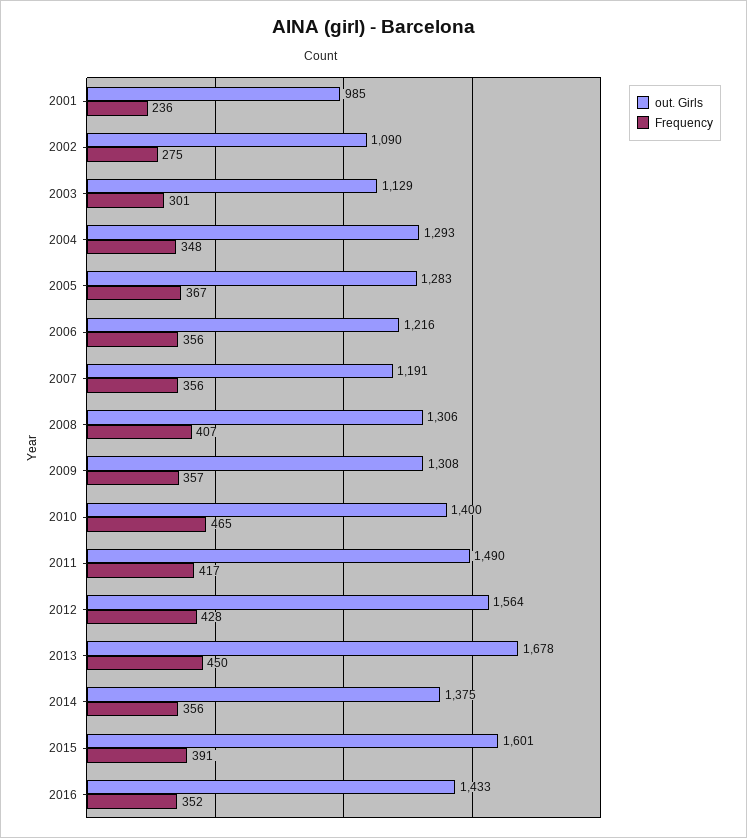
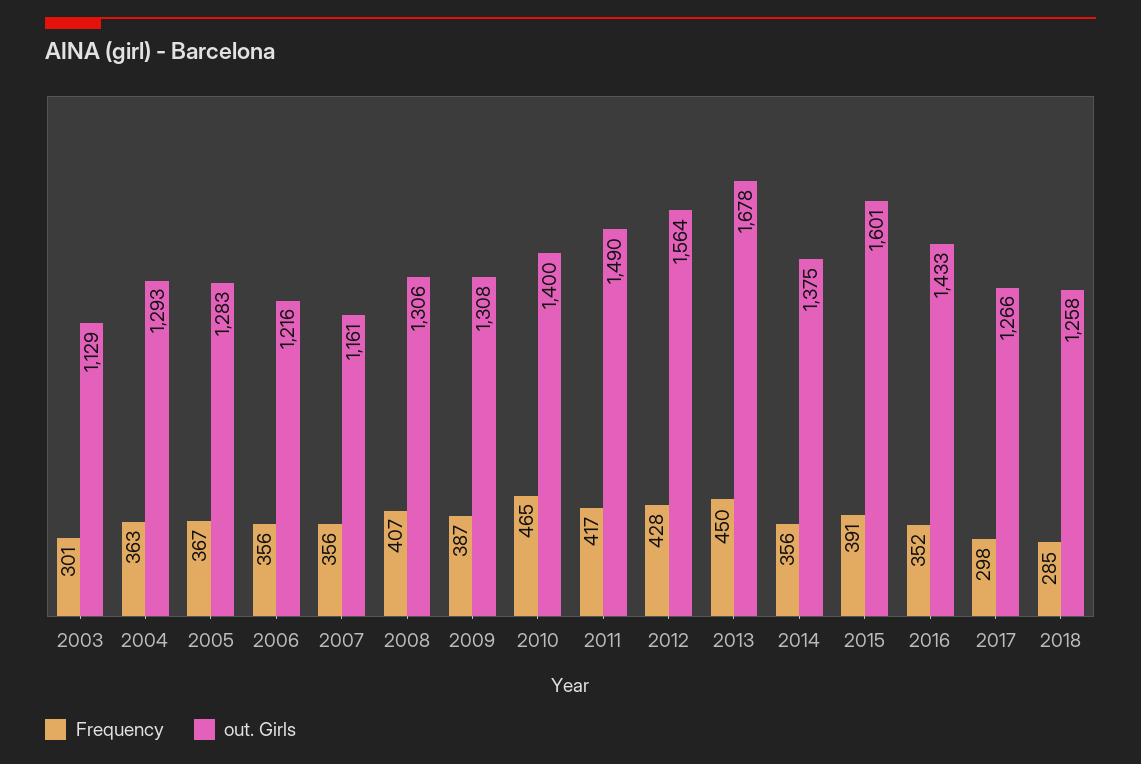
out. Girls, 2001: 985 -> none
Frequency, 2001: 236 -> none
out. Girls, 2002: 1090 -> none
Frequency, 2002: 275 -> none
Frequency, 2004: 348 -> 363
out. Girls, 2007: 1191 -> 1161
Frequency, 2009: 357 -> 387
Frequency, 2017: none -> 298
out. Girls, 2017: none -> 1266
Frequency, 2018: none -> 285
out. Girls, 2018: none -> 1258

